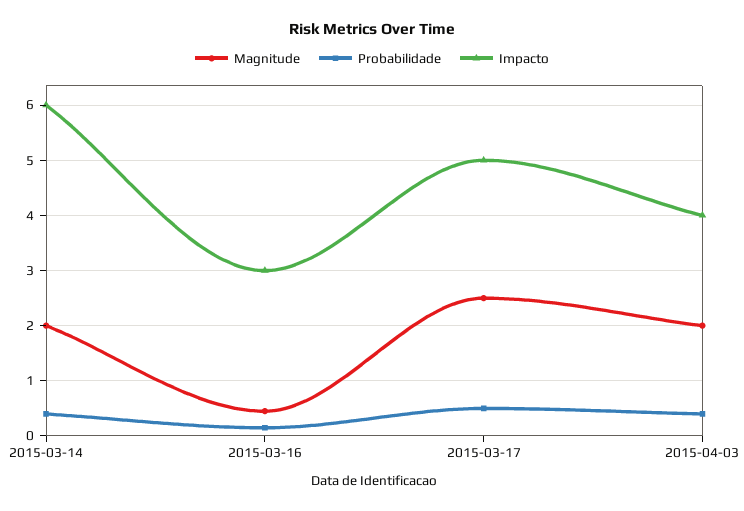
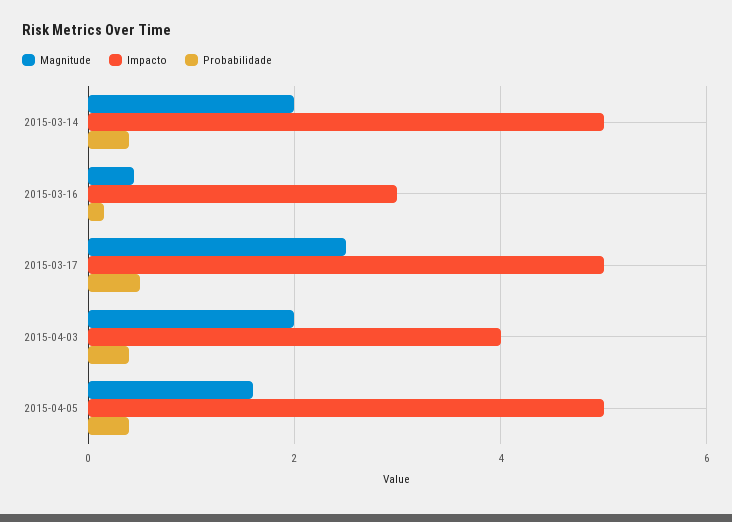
Impacto, 2015-03-14: 6 -> 5
Magnitude, 2015-04-05: none -> 1.6
Impacto, 2015-04-05: none -> 5
Probabilidade, 2015-04-05: none -> 0.4

